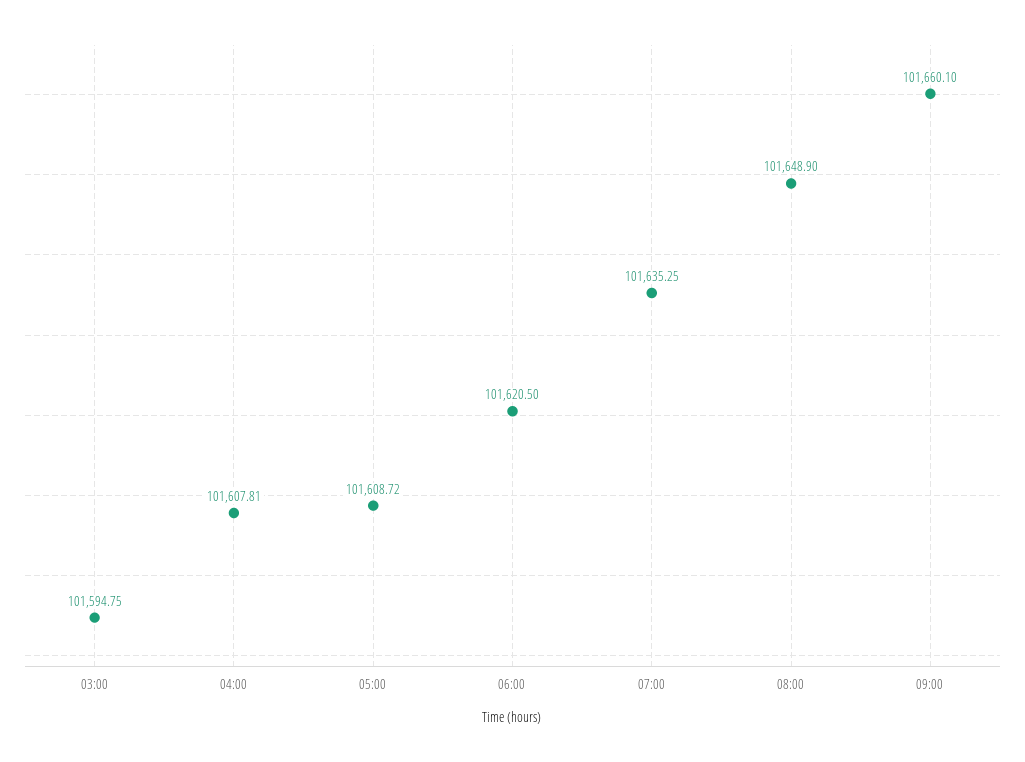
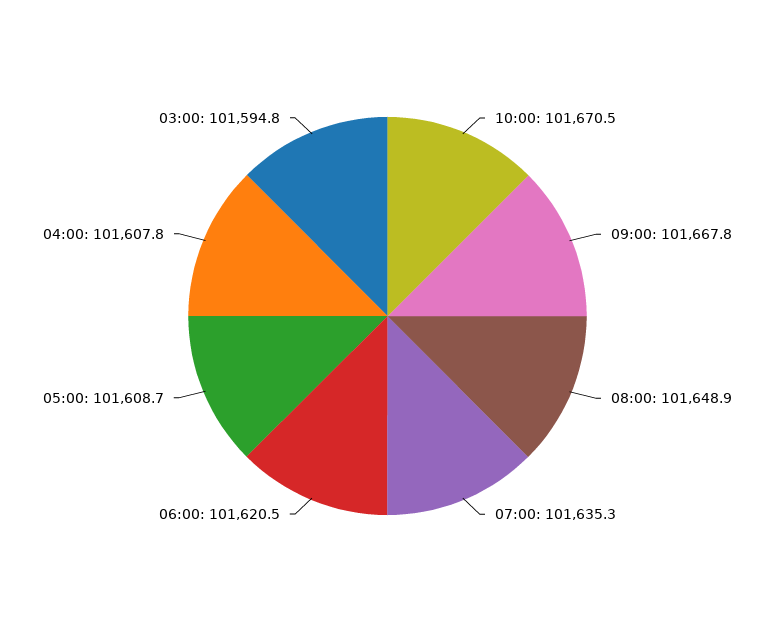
09:00: 101660.1 -> 101667.8
10:00: none -> 101670.5

